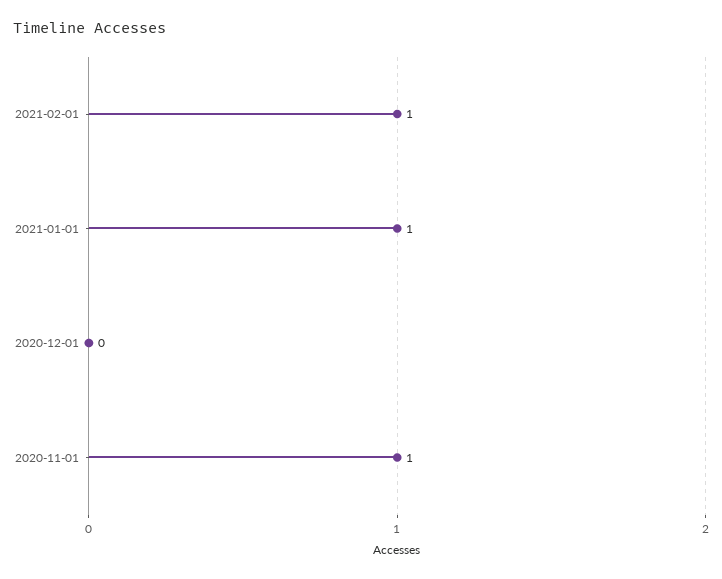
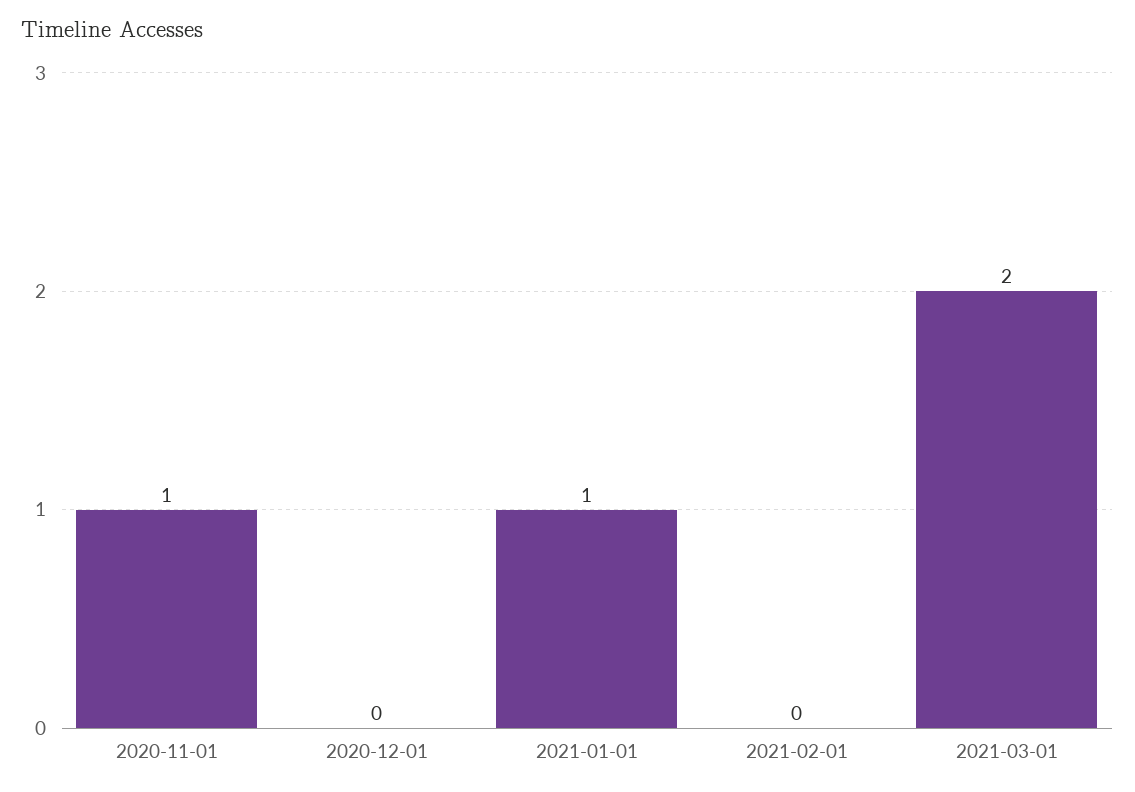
2021-02-01: 1 -> 0
2021-03-01: none -> 2

